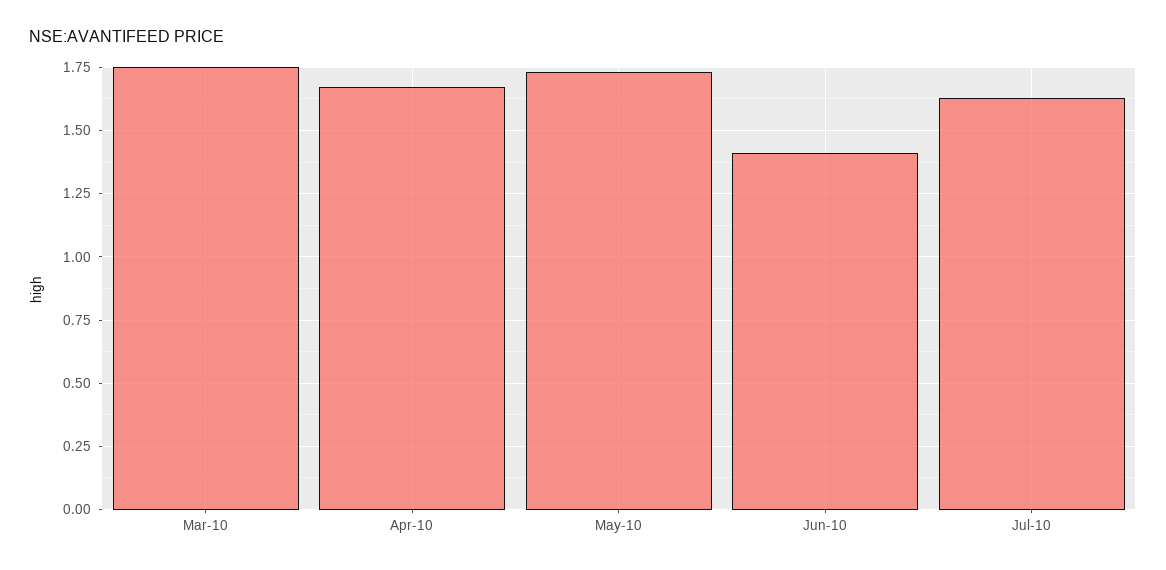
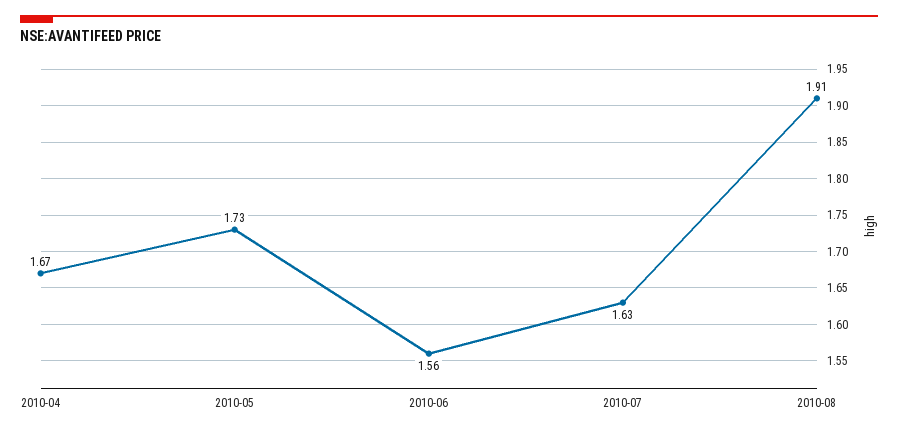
Mar-10: 1.75 -> none
Jun-10: 1.4 -> 1.56
2010-08: none -> 1.91

